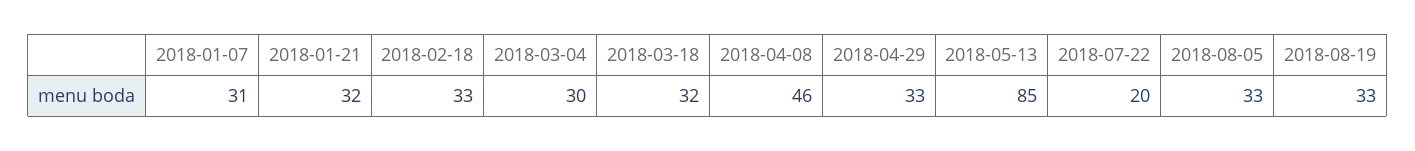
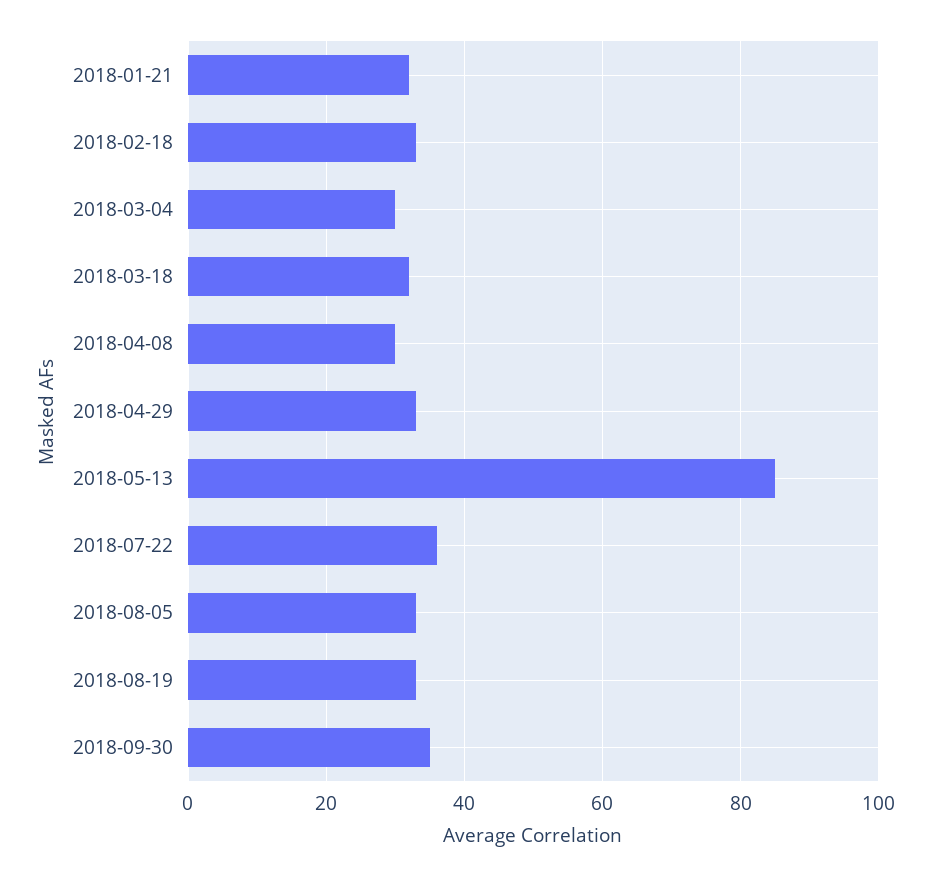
2018-01-07: 31 -> none
2018-04-08: 46 -> 30
2018-07-22: 20 -> 35
2018-09-30: none -> 35

